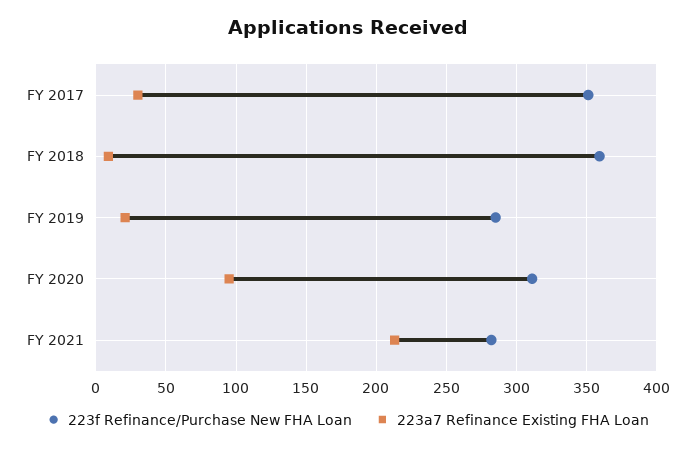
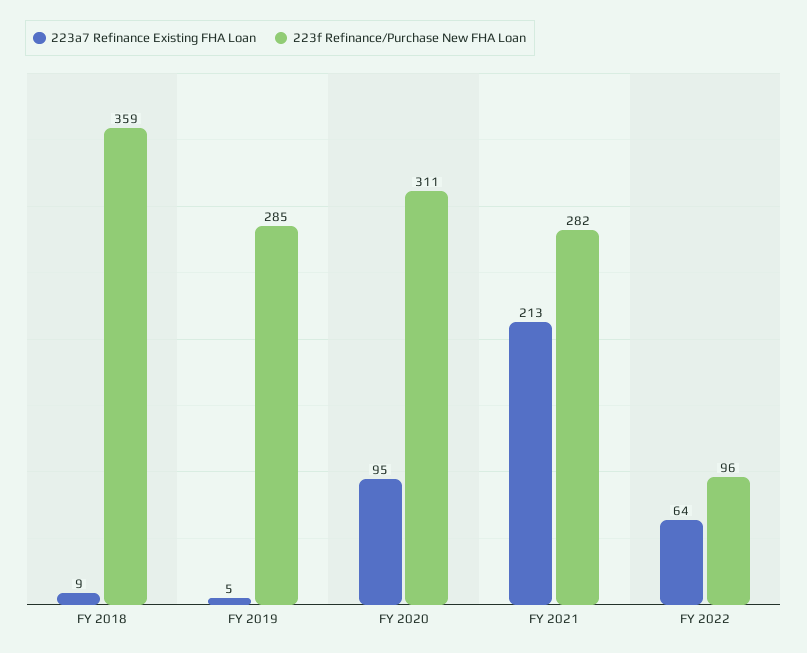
223f Refinance/Purchase New FHA Loan, FY 2017: 350 -> none
223a7 Refinance Existing FHA Loan, FY 2017: 30 -> none
223a7 Refinance Existing FHA Loan, FY 2019: 20 -> 5
223a7 Refinance Existing FHA Loan, FY 2022: none -> 64
223f Refinance/Purchase New FHA Loan, FY 2022: none -> 96

